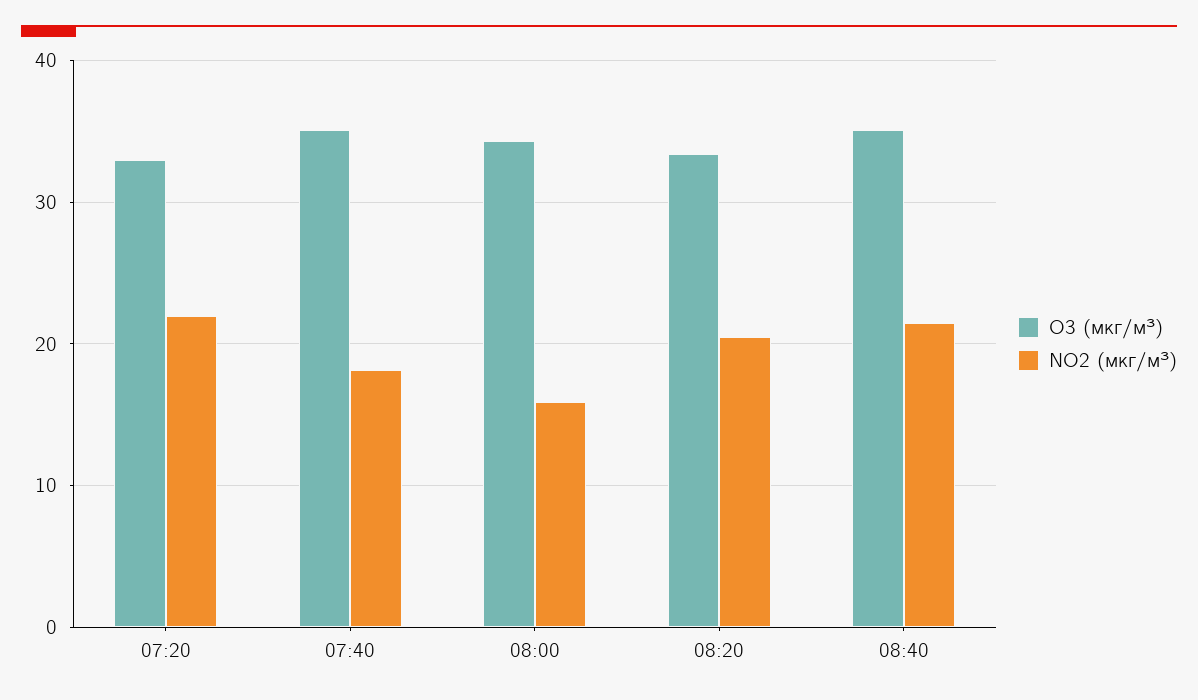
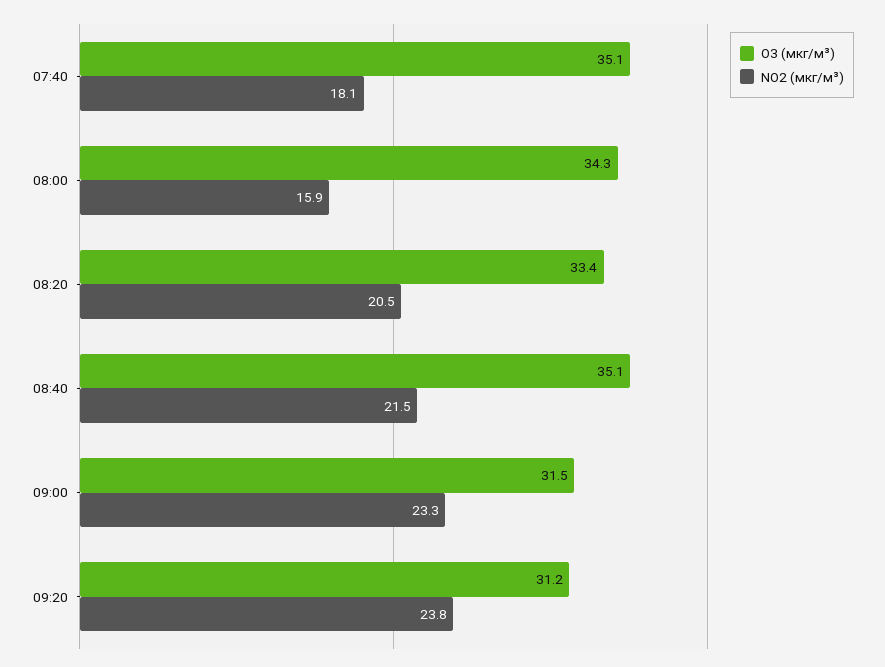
O3 (мкг/м³), 07:20: 33 -> none
NO2 (мкг/м³), 07:20: 22 -> none
O3 (мкг/м³), 09:00: none -> 31.5
NO2 (мкг/м³), 09:00: none -> 23.3
O3 (мкг/м³), 09:20: none -> 31.2
NO2 (мкг/м³), 09:20: none -> 23.8

